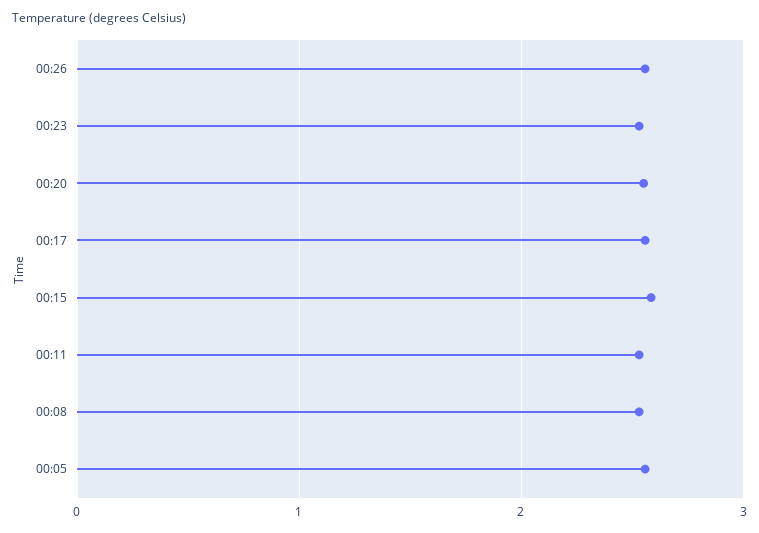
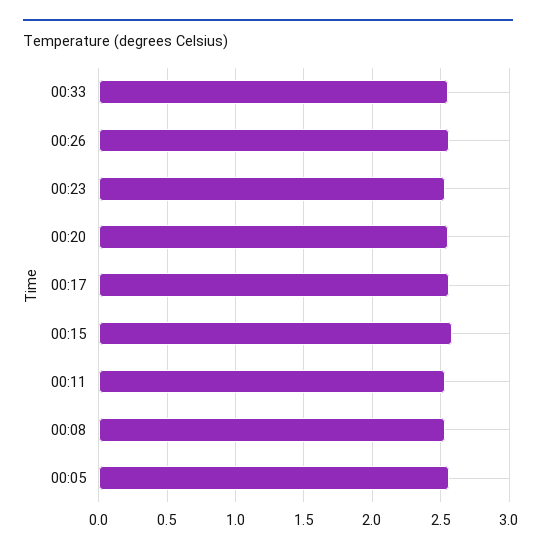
00:33: none -> 2.55

